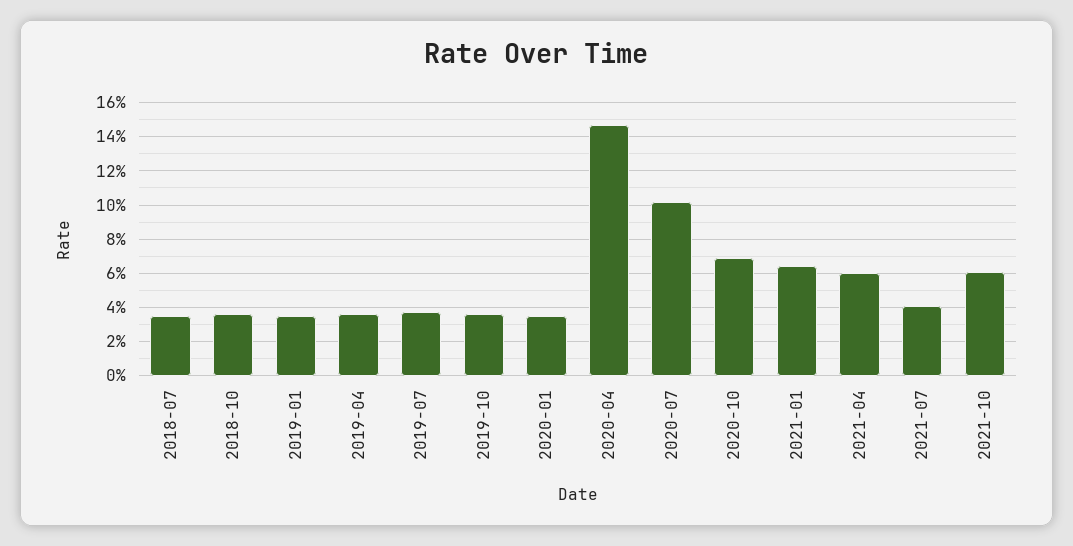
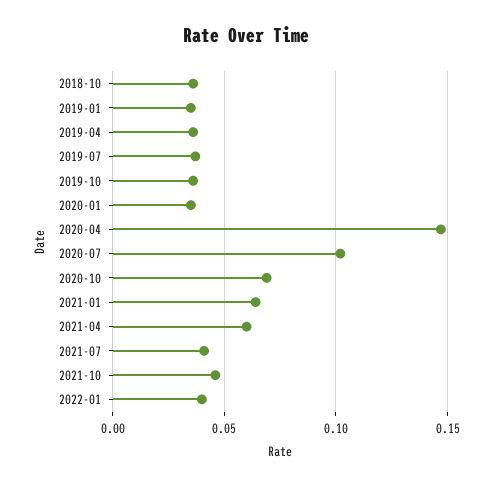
2018-07: 0.035 -> none
2021-10: 0.06 -> 0.045
2022-01: none -> 0.04

